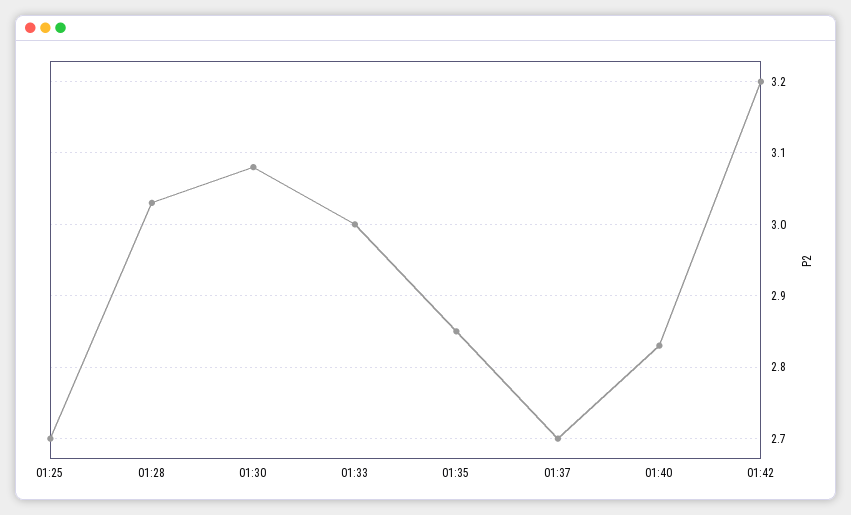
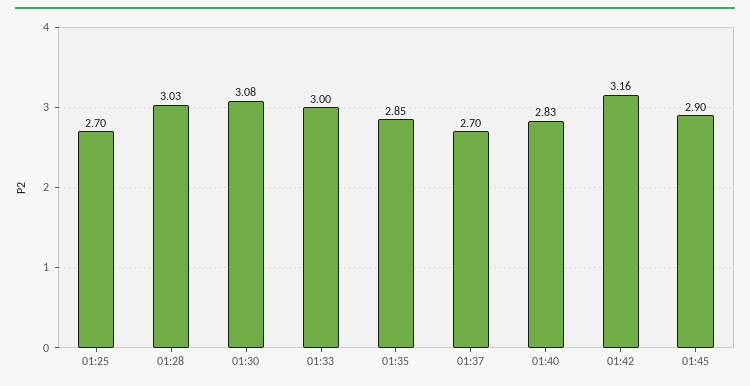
01:42: 3.2 -> 3.16
01:45: none -> 2.9

